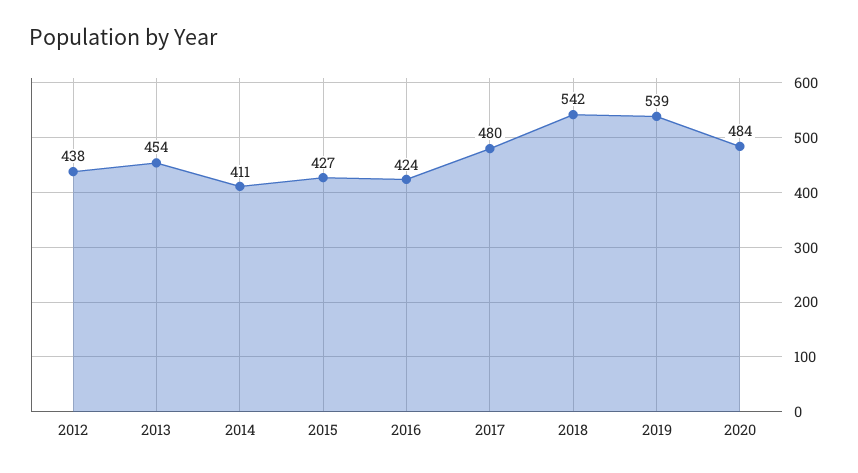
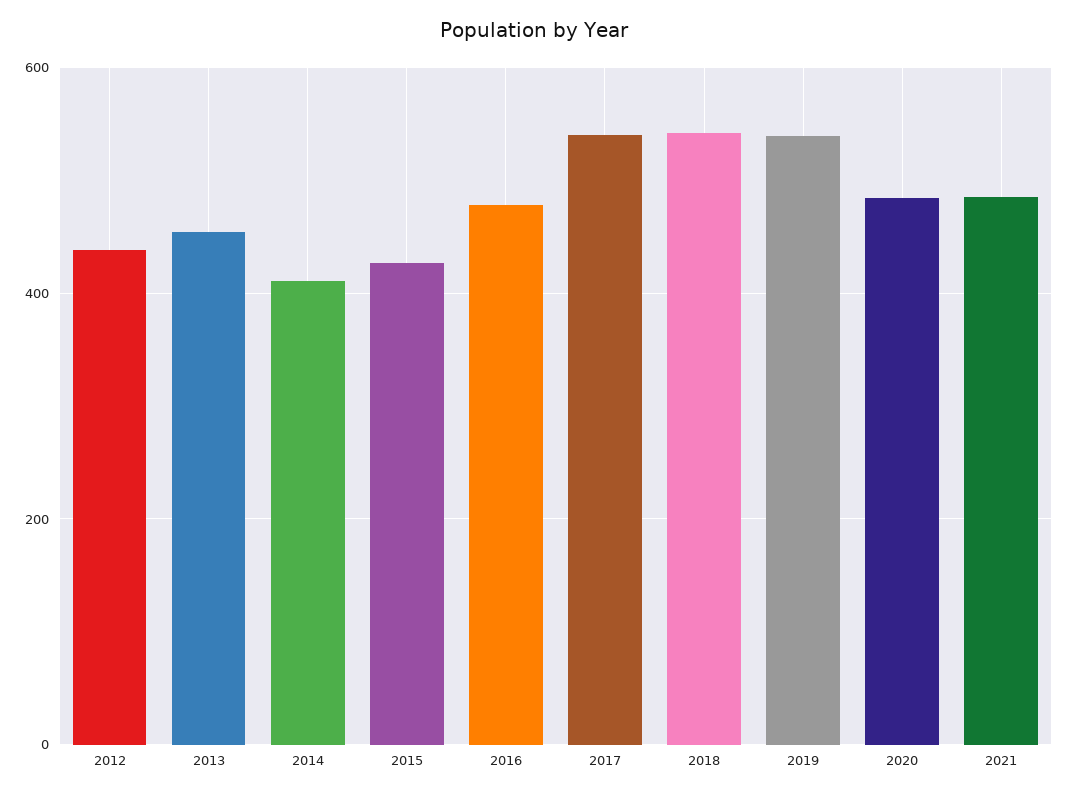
2016: 424 -> 480
2017: 480 -> 540
2021: none -> 480

